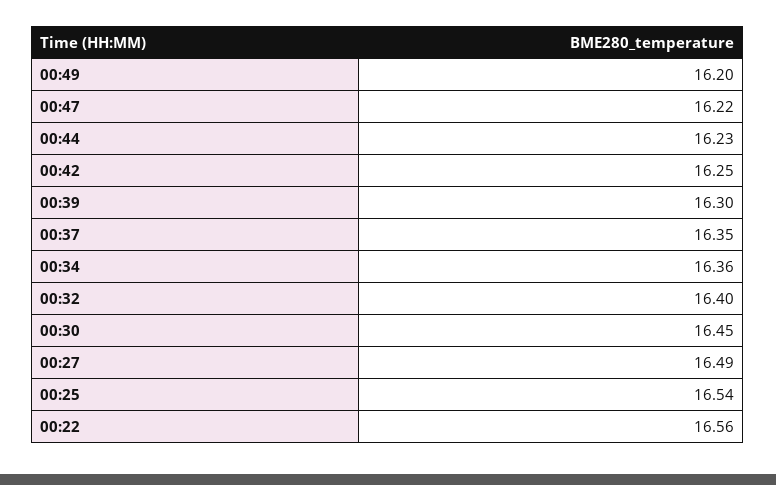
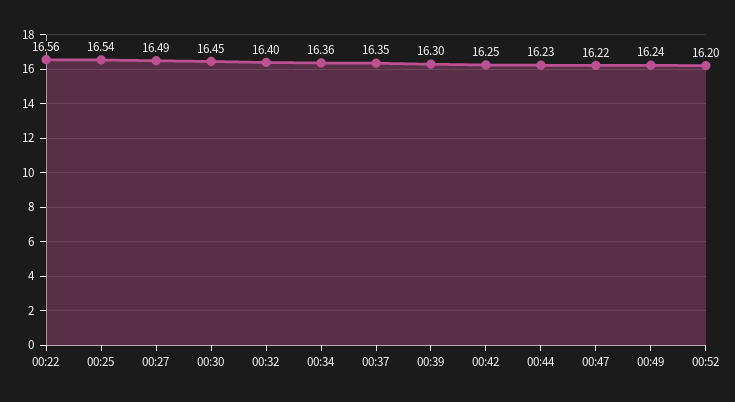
00:49: 16.2 -> 16.24
00:52: none -> 16.2

